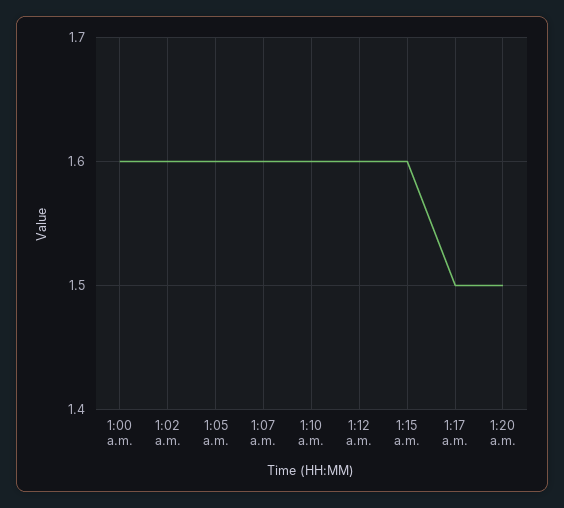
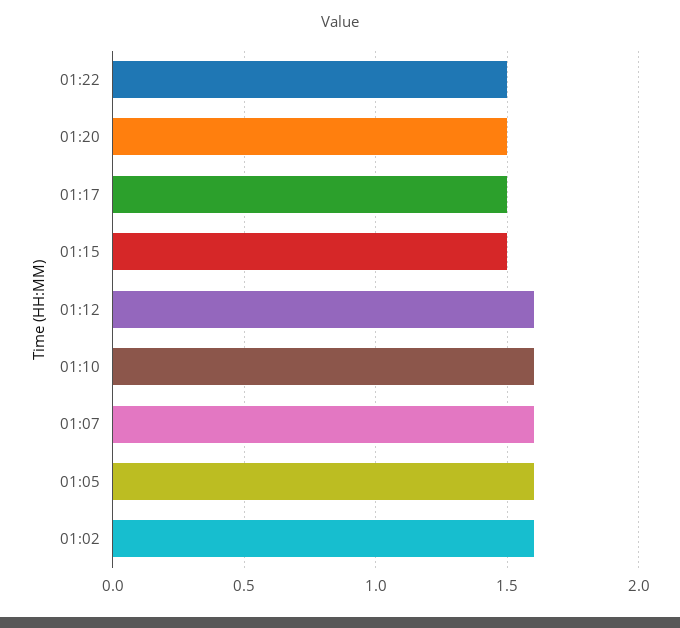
1:00 a.m.: 1.6 -> none
1:15 a.m.: 1.6 -> 1.5
01:22: none -> 1.5

